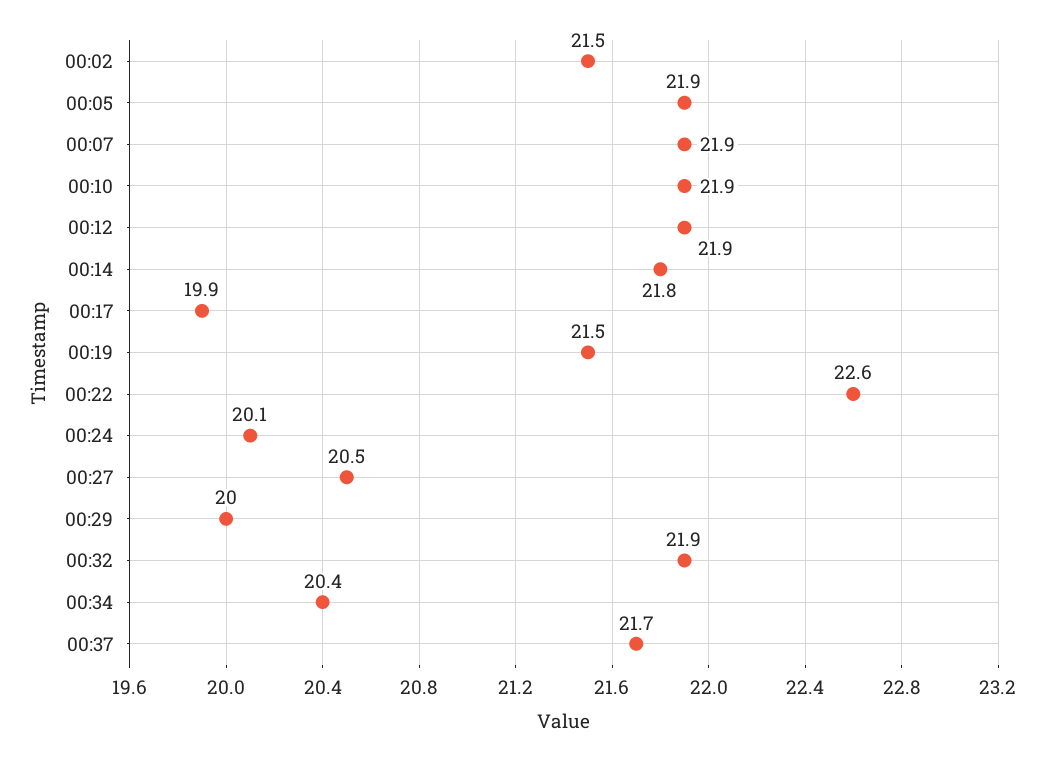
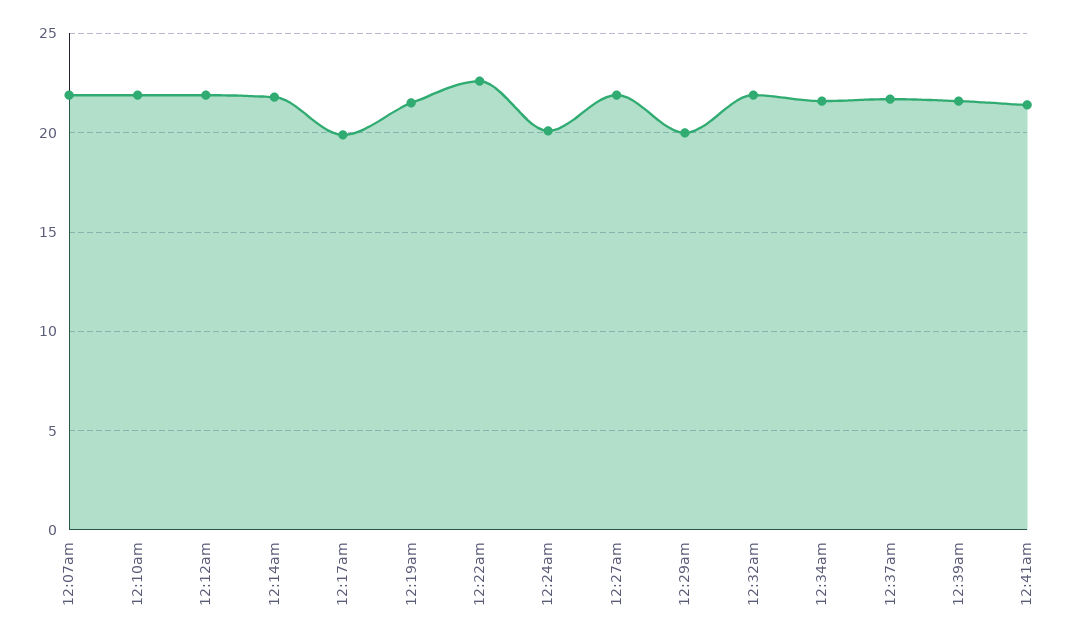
00:02: 21.5 -> none
00:05: 21.9 -> none
00:27: 20.5 -> 22
00:34: 20.4 -> 21.5
12:39am: none -> 21.5
12:41am: none -> 21.5

